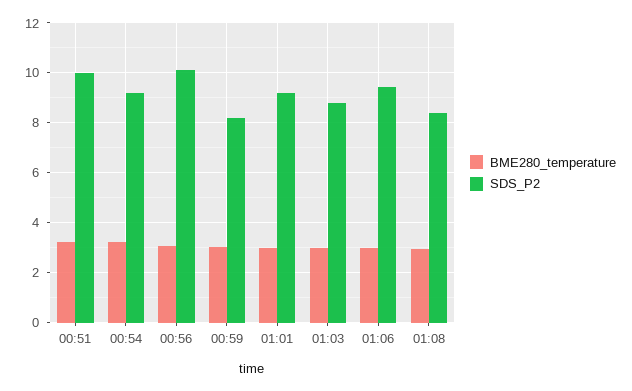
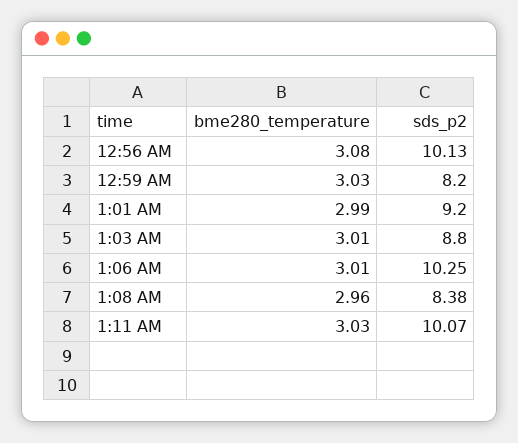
BME280_temperature, 00:51: 3.25 -> none
SDS_P2, 00:51: 10 -> none
BME280_temperature, 00:54: 3.25 -> none
SDS_P2, 00:54: 9.25 -> none
SDS_P2, 01:06: 9.5 -> 10.25
BME280_temperature, 1:11 AM: none -> 3.03
SDS_P2, 1:11 AM: none -> 10.07

